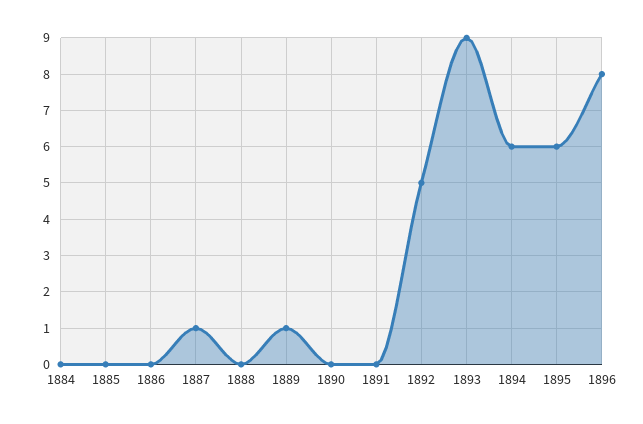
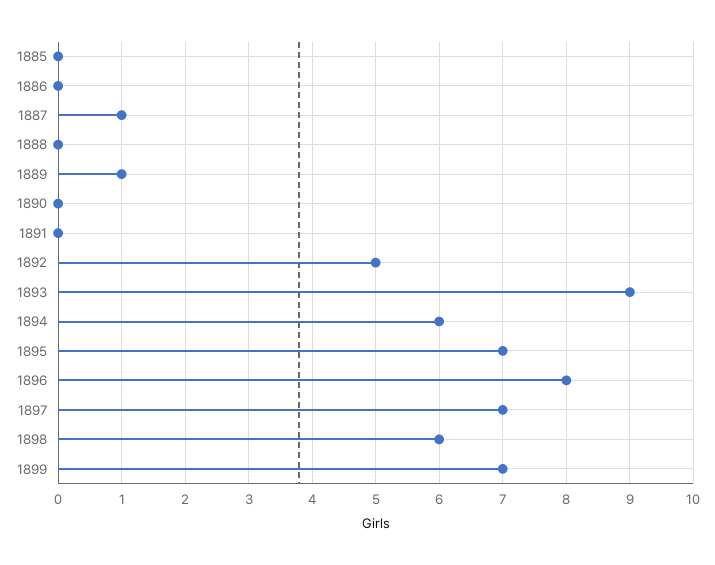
1884: 0 -> none
1895: 6 -> 7
1897: none -> 7
1898: none -> 6
1899: none -> 7

